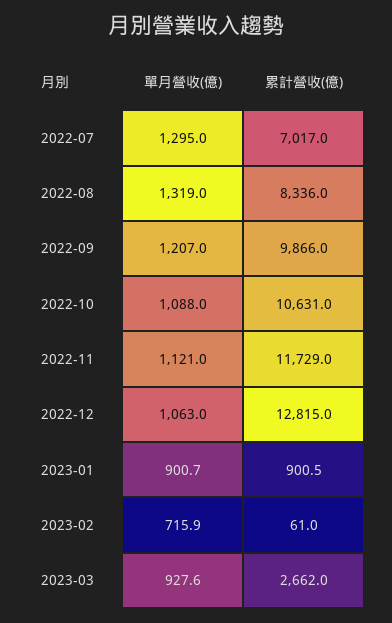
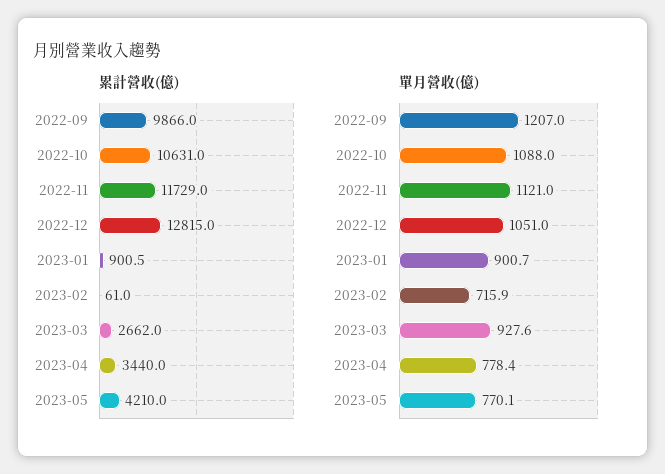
單月營收(億), 2022-07: 1295 -> none
累計營收(億), 2022-07: 7017 -> none
單月營收(億), 2022-08: 1319 -> none
累計營收(億), 2022-08: 8336 -> none
單月營收(億), 2022-12: 1063 -> 1051
累計營收(億), 2023-04: none -> 3440
累計營收(億), 2023-05: none -> 4210
單月營收(億), 2023-04: none -> 778.4
單月營收(億), 2023-05: none -> 770.1

